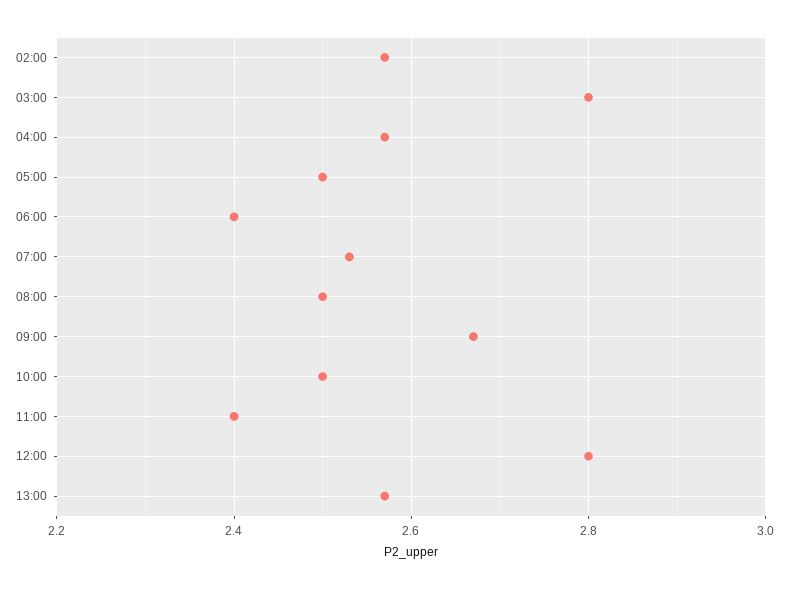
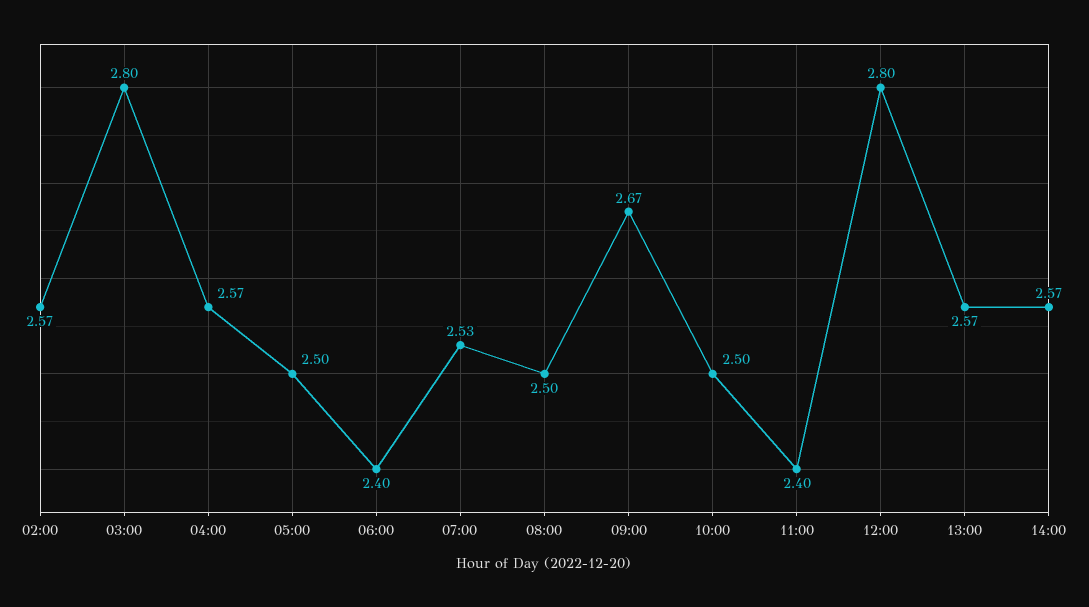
14:00: none -> 2.57

